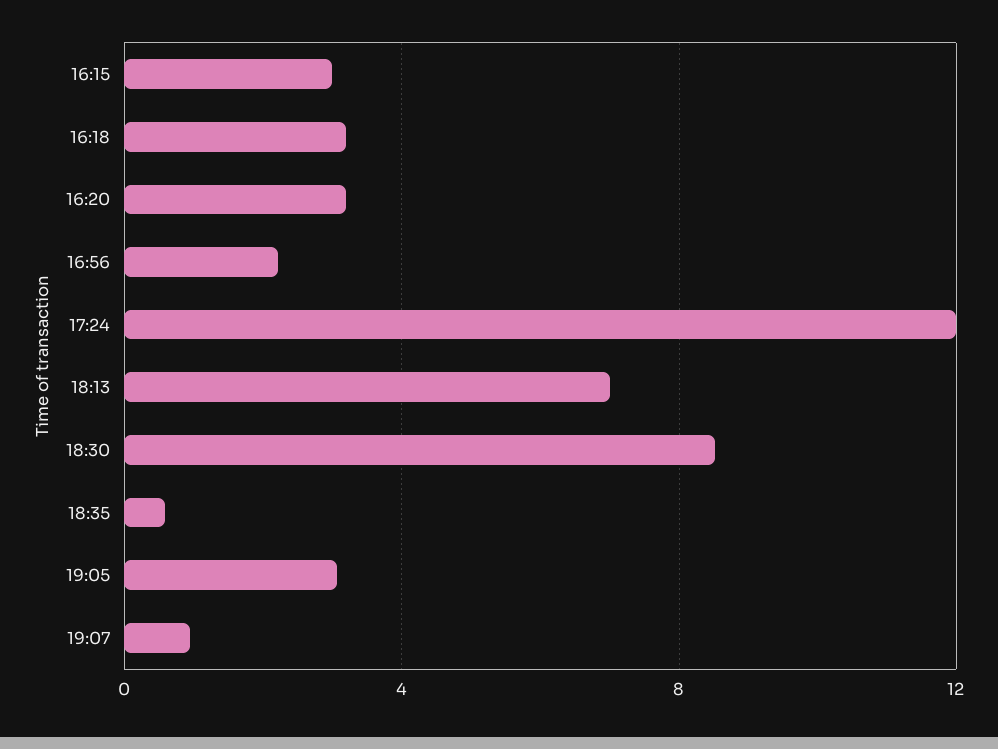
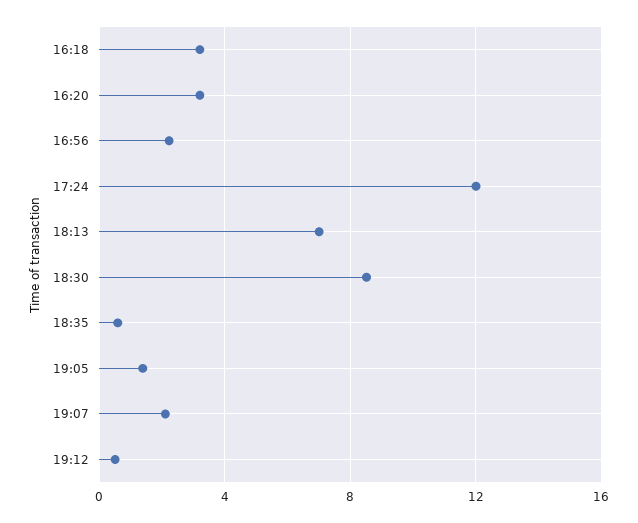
16:15: 3 -> none
19:05: 3 -> 1.5
19:07: 1 -> 2
19:12: none -> 0.5

